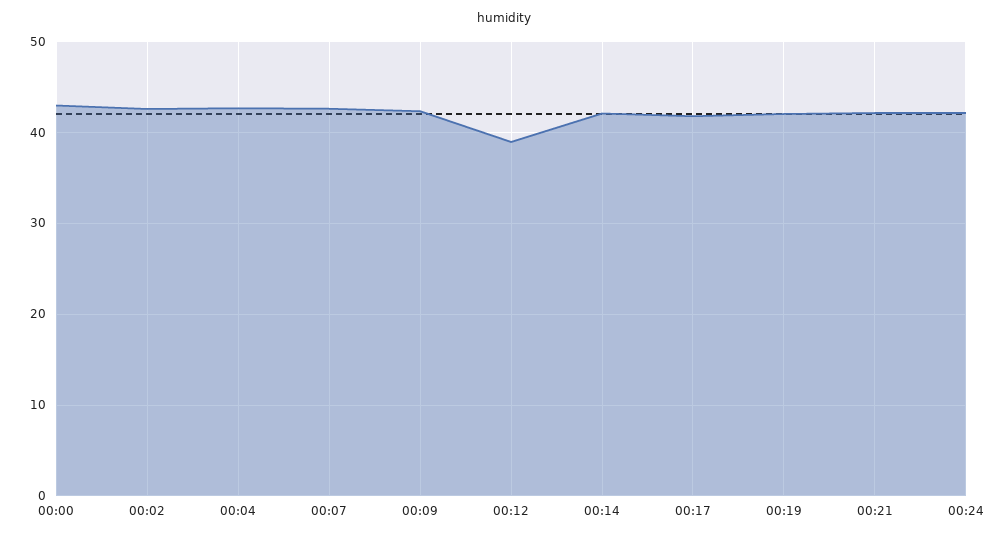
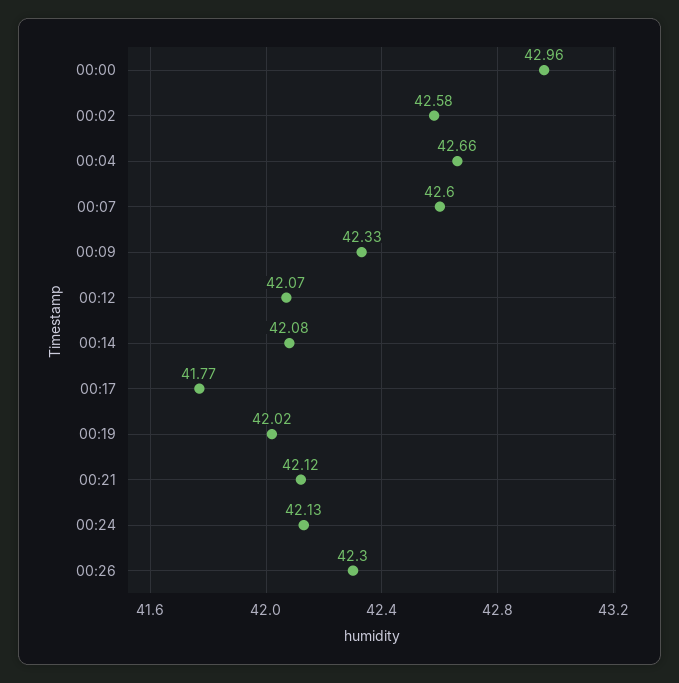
00:12: 39 -> 42.07
00:26: none -> 42.3

